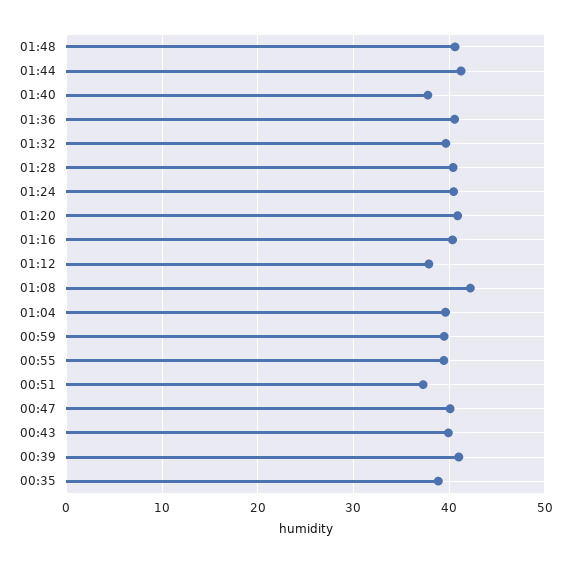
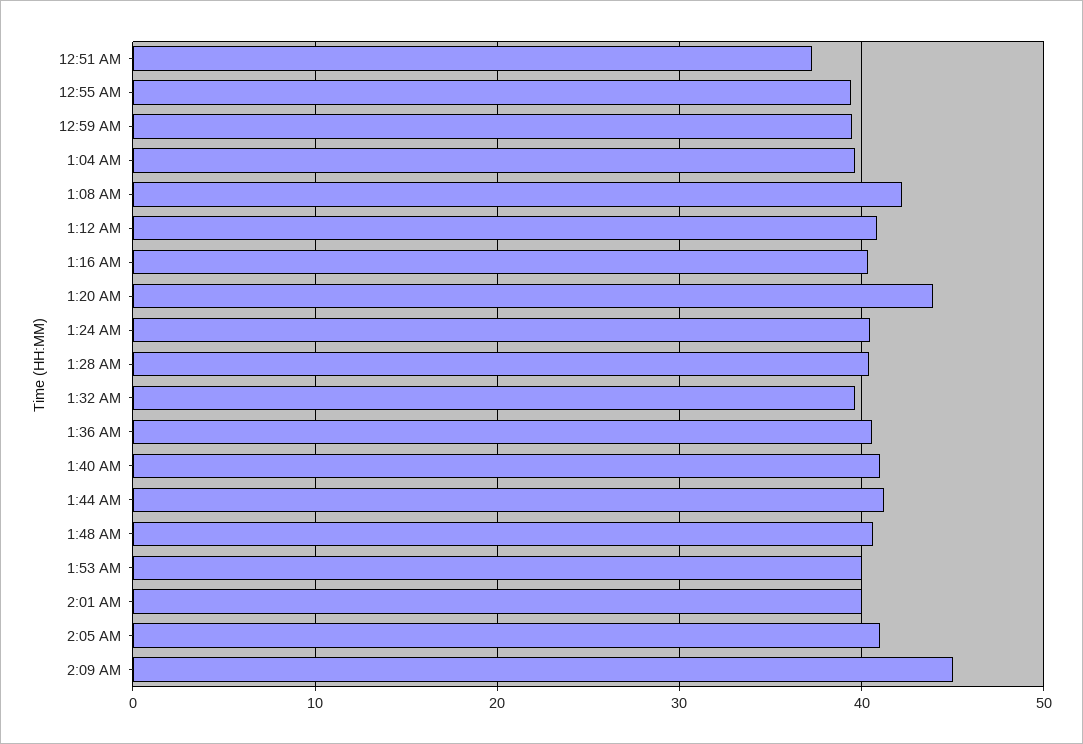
01:40: 38 -> 41
01:20: 41 -> 44
01:12: 38 -> 41
00:47: 40 -> none
00:43: 40 -> none
00:39: 41 -> none
00:35: 39 -> none
1:53 AM: none -> 40
2:01 AM: none -> 40
2:05 AM: none -> 41
2:09 AM: none -> 45

